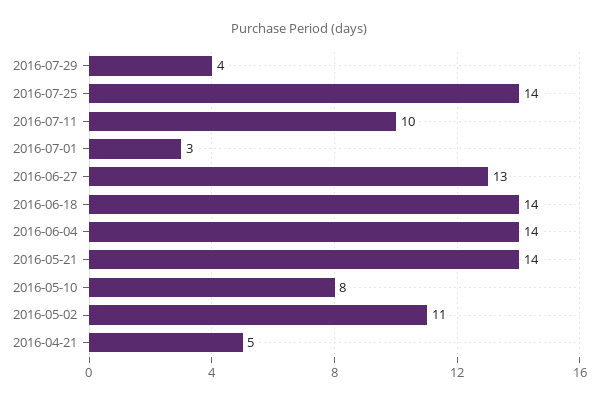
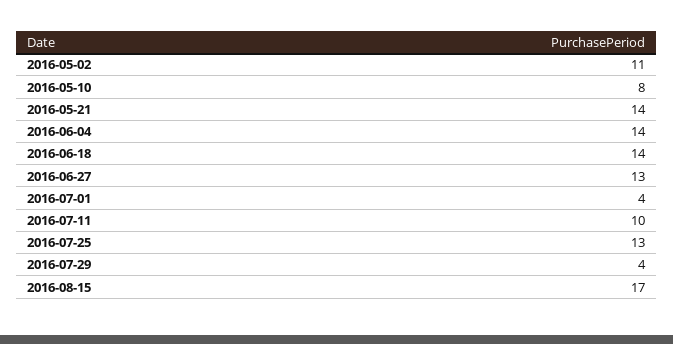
2016-07-25: 14 -> 13
2016-07-01: 3 -> 4
2016-04-21: 5 -> none
2016-08-15: none -> 17

